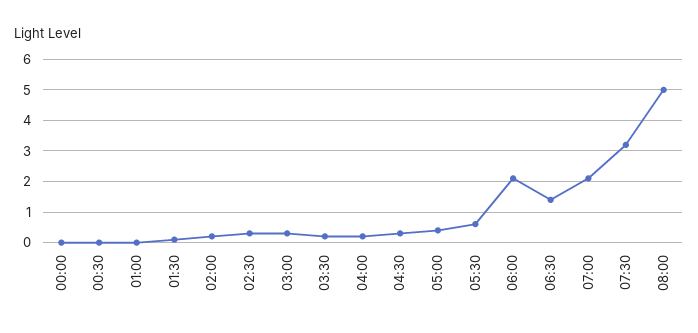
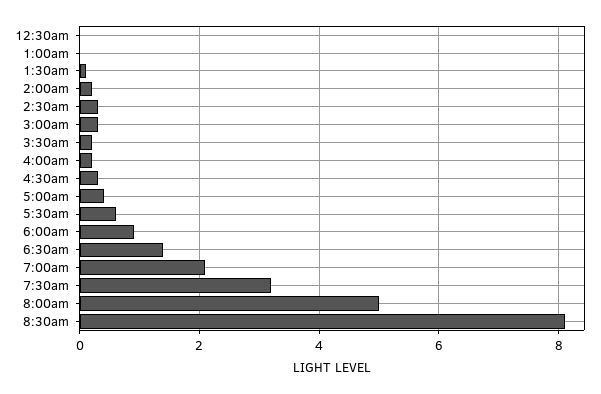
00:00: 0 -> none
06:00: 2 -> 1
8:30am: none -> 8

